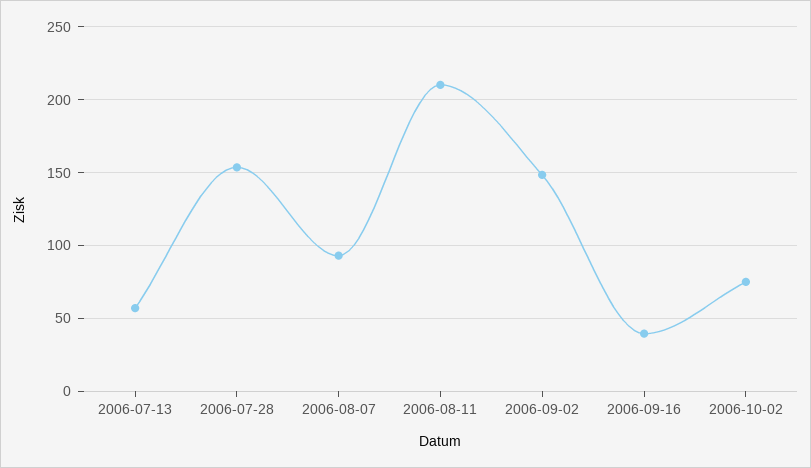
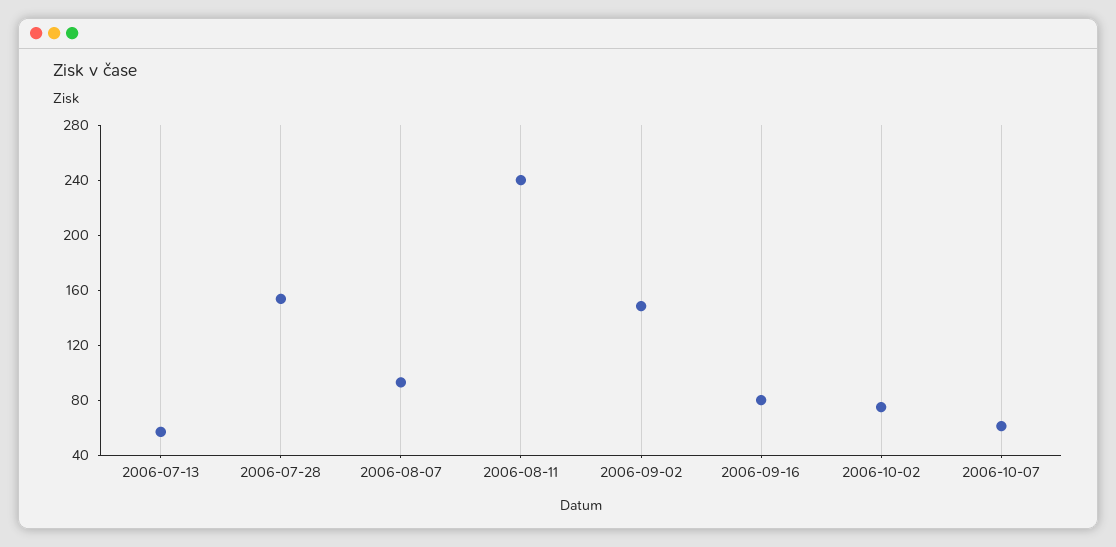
2006-08-11: 210 -> 240
2006-09-16: 40 -> 80
2006-10-07: none -> 60

